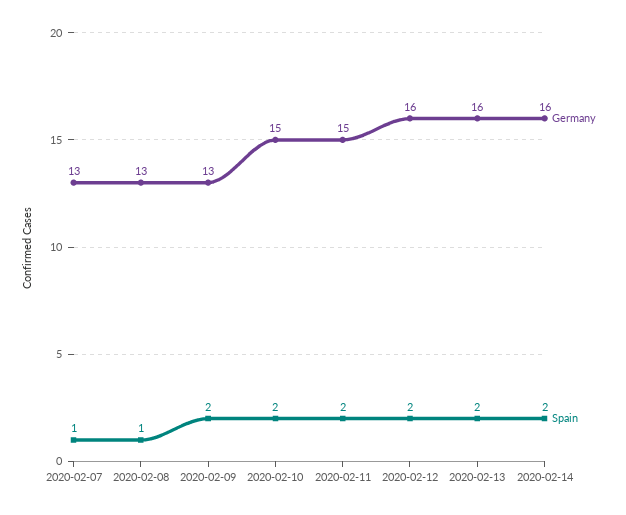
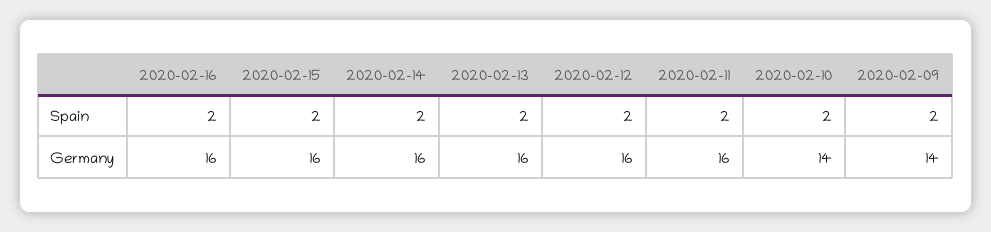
Germany, 2020-02-07: 13 -> none
Spain, 2020-02-07: 1 -> none
Germany, 2020-02-08: 13 -> none
Spain, 2020-02-08: 1 -> none
Germany, 2020-02-09: 13 -> 14
Germany, 2020-02-10: 15 -> 14
Germany, 2020-02-11: 15 -> 16
Spain, 2020-02-16: none -> 2
Spain, 2020-02-15: none -> 2
Germany, 2020-02-16: none -> 16
Germany, 2020-02-15: none -> 16

